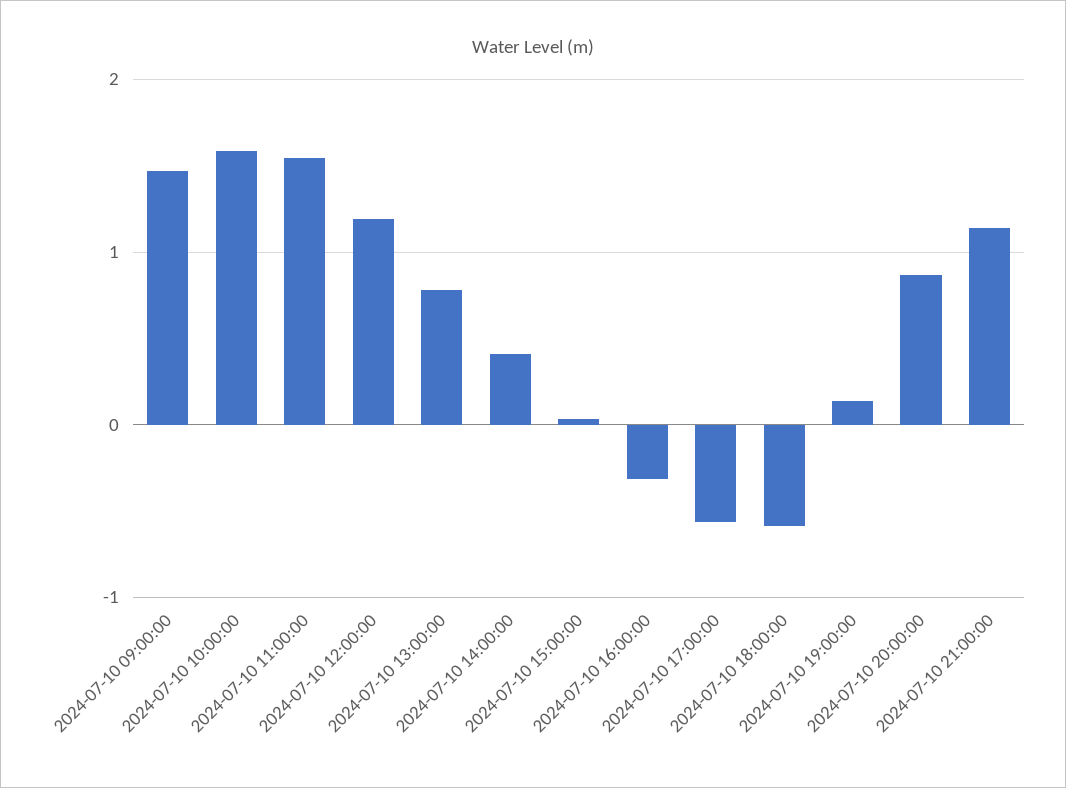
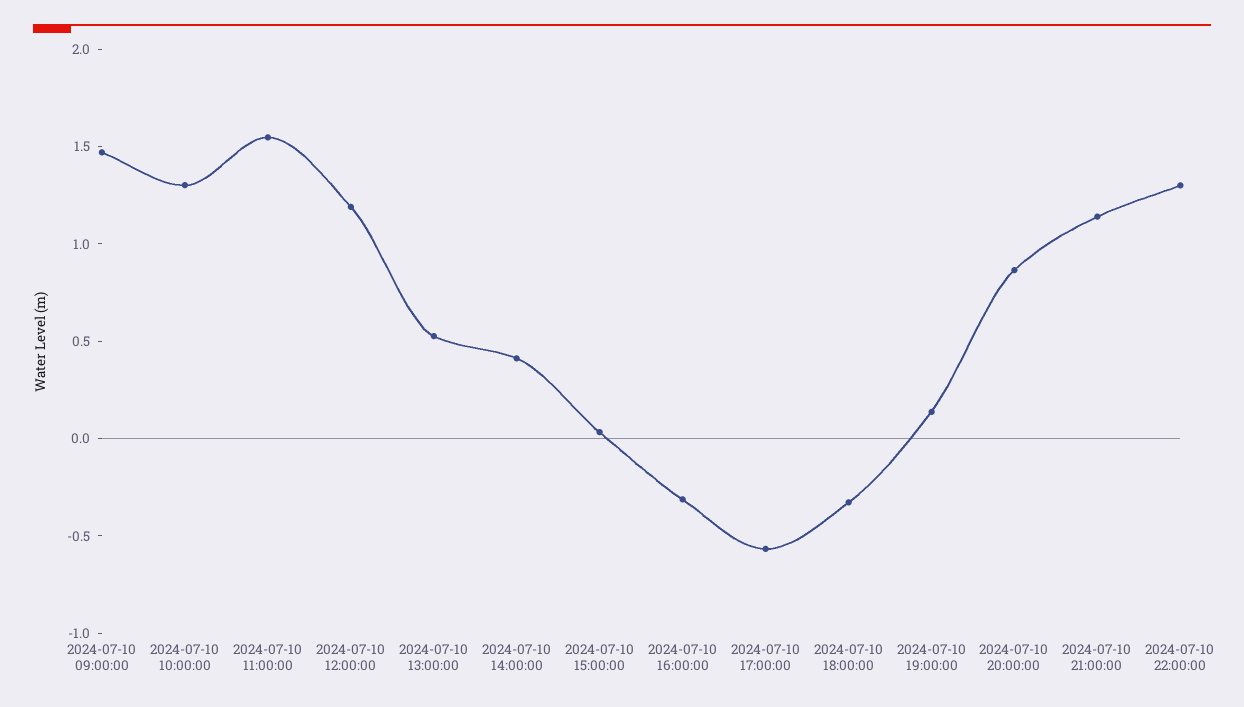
2024-07-10 10:00:00: 1.6 -> 1.3
2024-07-10 13:00:00: 0.8 -> 0.5
2024-07-10 18:00:00: -0.6 -> -0.3
2024-07-10 22:00:00: none -> 1.3

